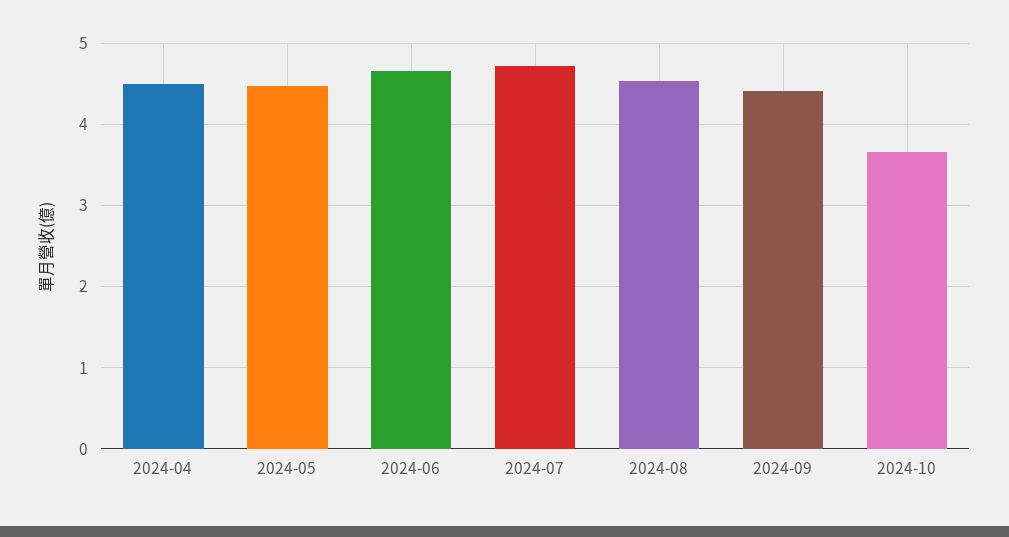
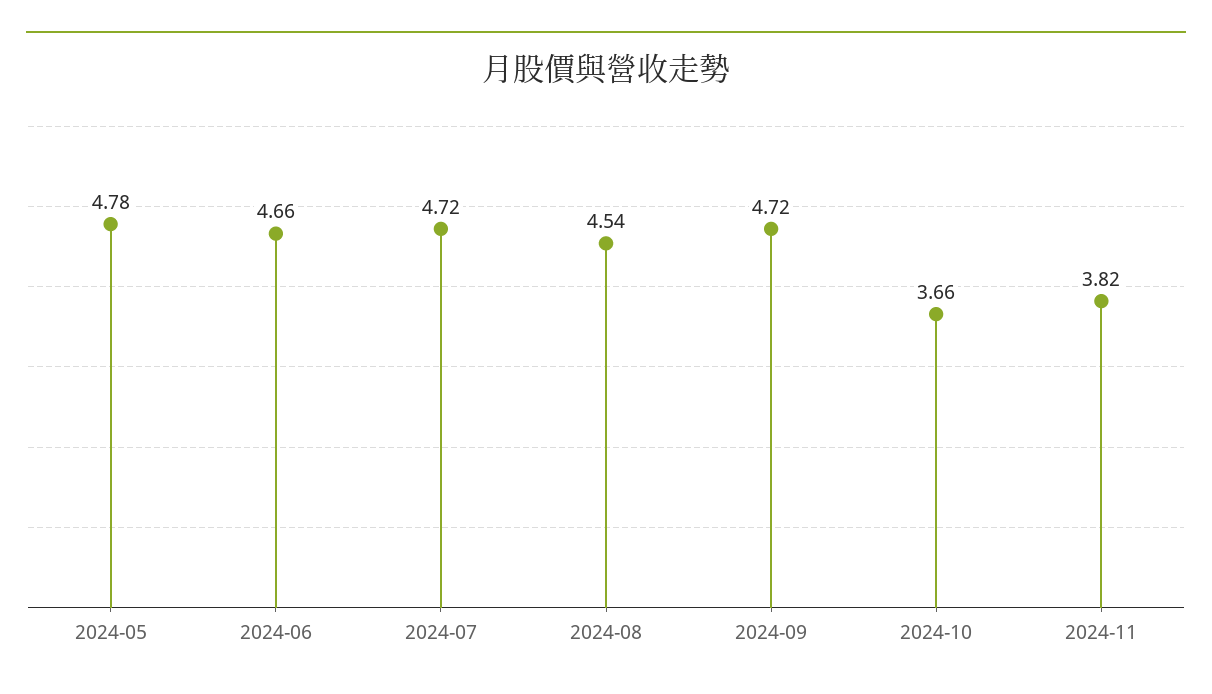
2024-04: 4.5 -> none
2024-05: 4.5 -> 4.78
2024-09: 4.4 -> 4.72
2024-11: none -> 3.82

